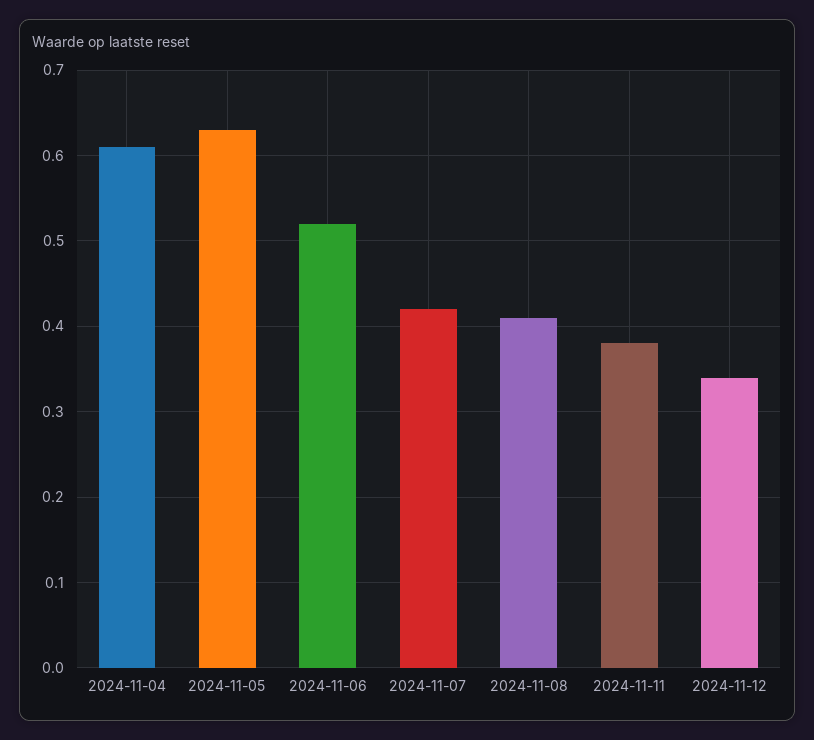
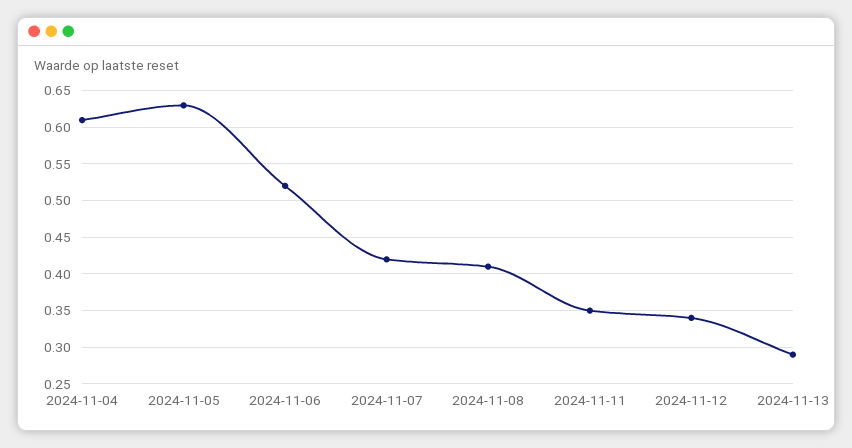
2024-11-11: 0.38 -> 0.35
2024-11-13: none -> 0.29

